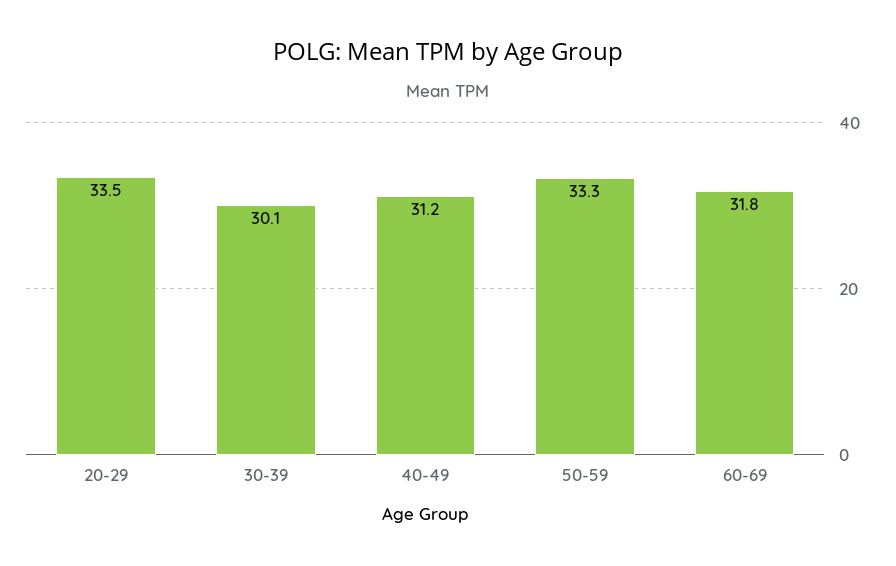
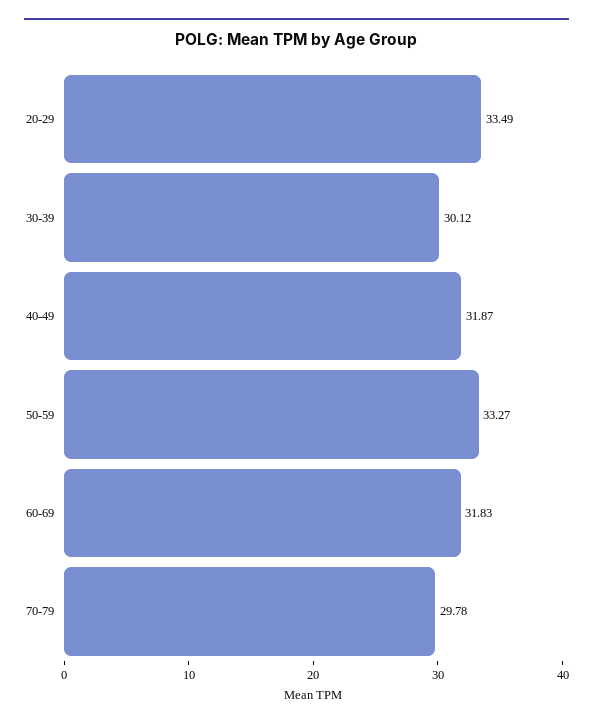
40-49: 31.2 -> 31.87
70-79: none -> 29.78

